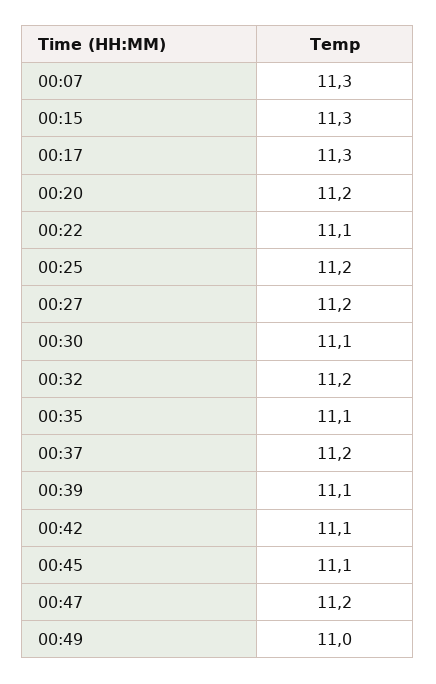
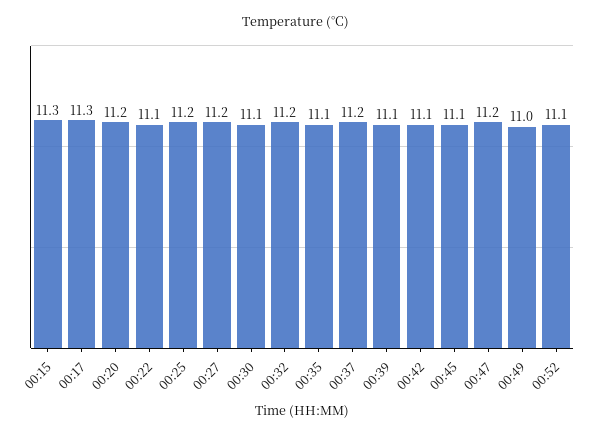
00:07: 11.3 -> none
00:52: none -> 11.1

